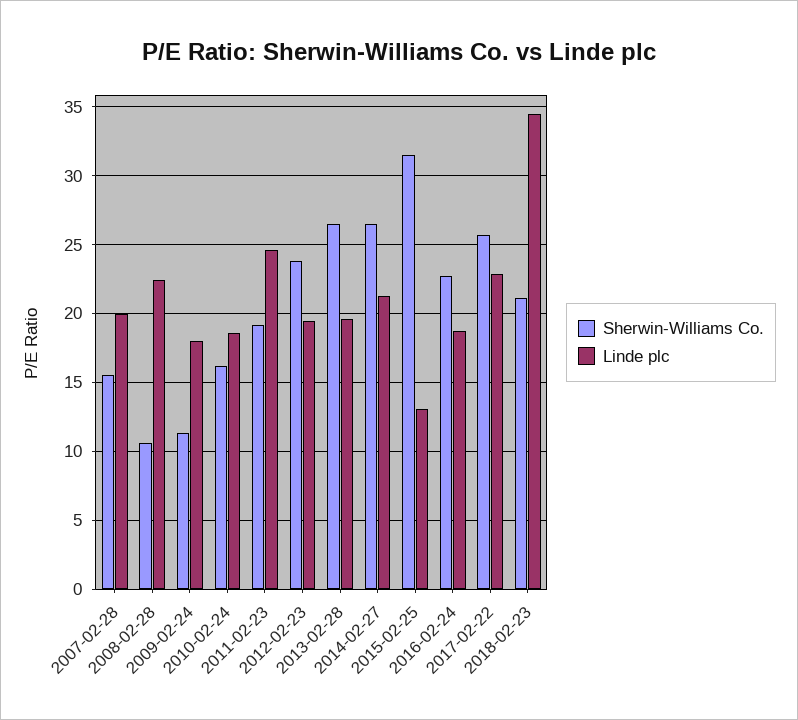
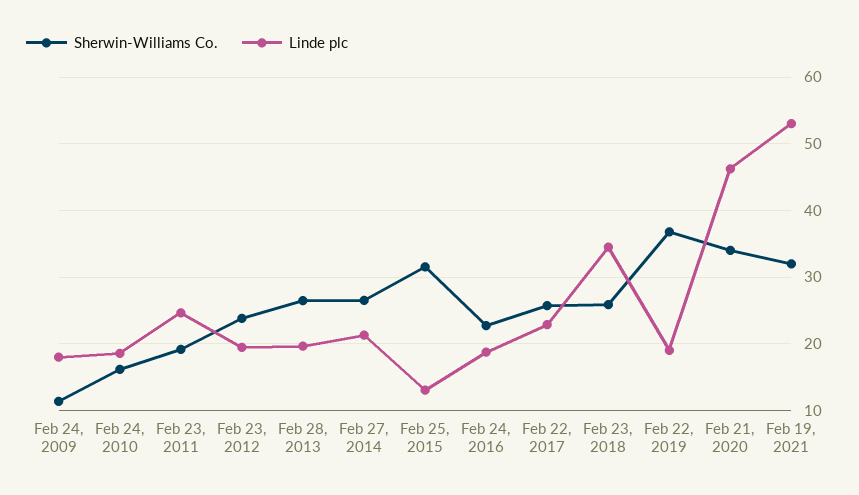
Sherwin-Williams Co., 2007-02-28: 15.5 -> none
Linde plc, 2007-02-28: 20 -> none
Sherwin-Williams Co., 2008-02-28: 10.5 -> none
Linde plc, 2008-02-28: 22.5 -> none
Sherwin-Williams Co., 2018-02-23: 21 -> 26
Sherwin-Williams Co., Feb 22, 2019: none -> 37
Linde plc, Feb 22, 2019: none -> 19
Sherwin-Williams Co., Feb 21, 2020: none -> 34
Linde plc, Feb 21, 2020: none -> 46
Sherwin-Williams Co., Feb 19, 2021: none -> 32
Linde plc, Feb 19, 2021: none -> 53

